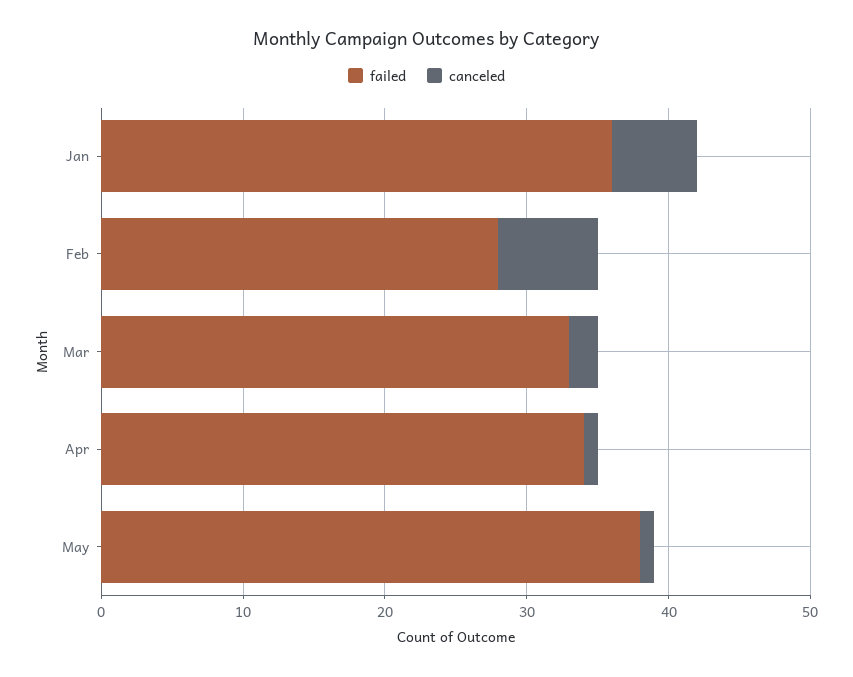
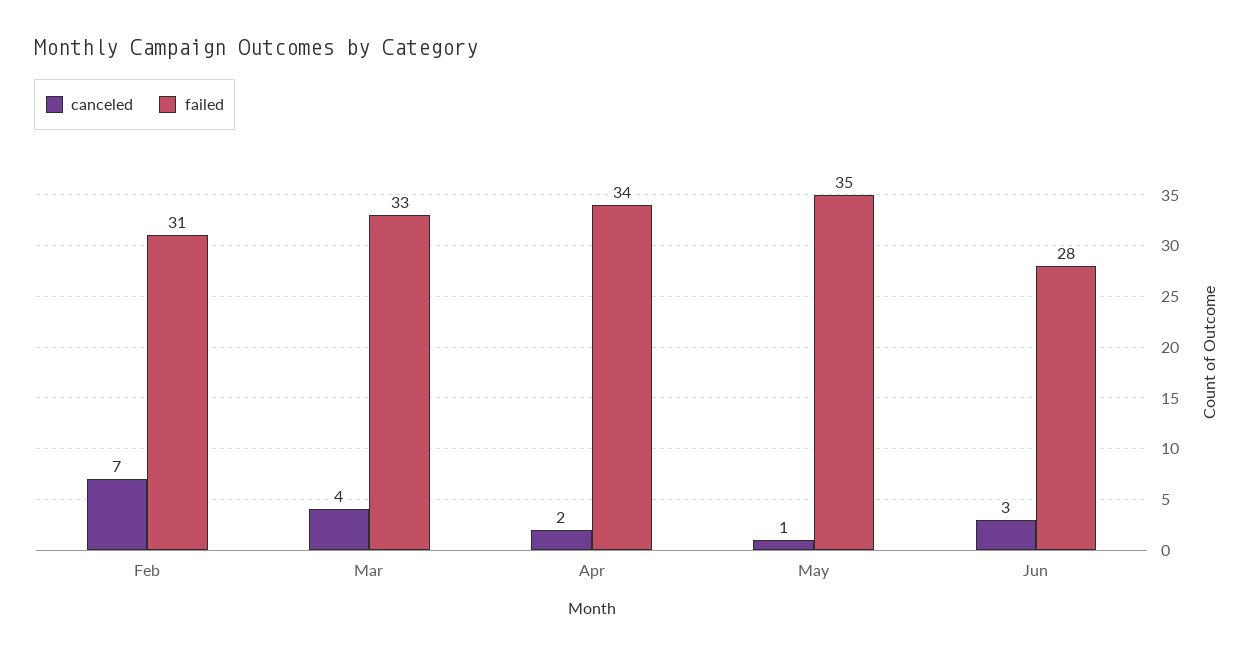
failed, Jan: 36 -> none
canceled, Jan: 6 -> none
failed, Feb: 28 -> 31
canceled, Mar: 2 -> 4
canceled, Apr: 1 -> 2
failed, May: 38 -> 35
canceled, Jun: none -> 3
failed, Jun: none -> 28

